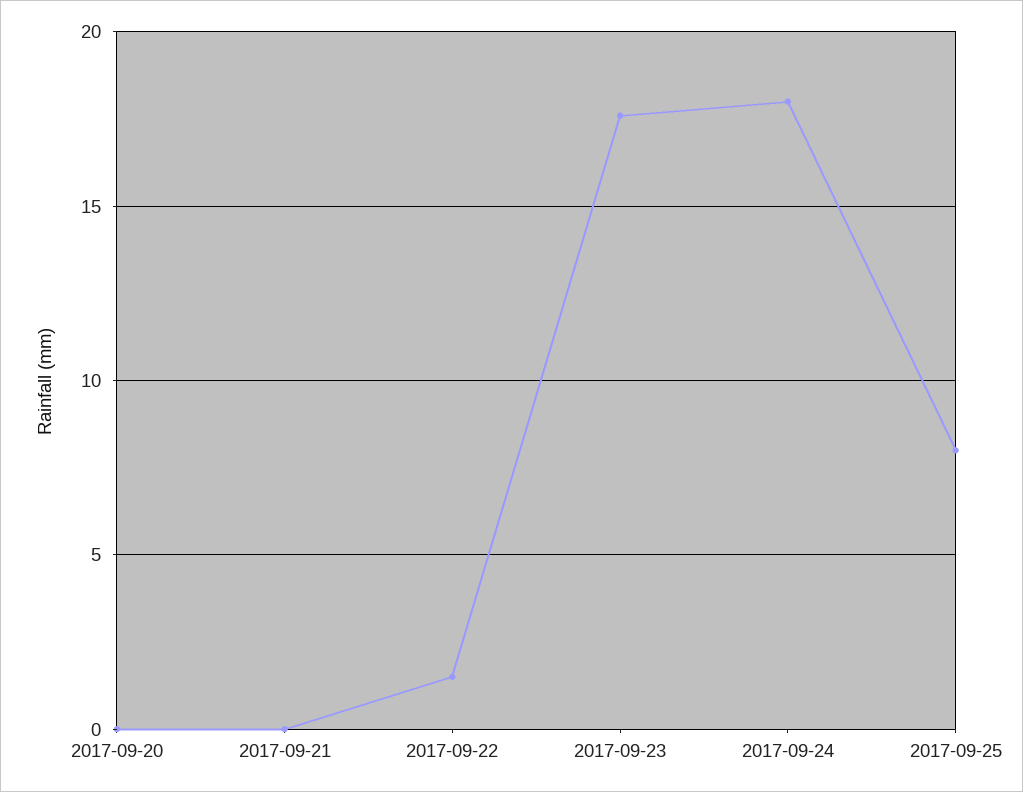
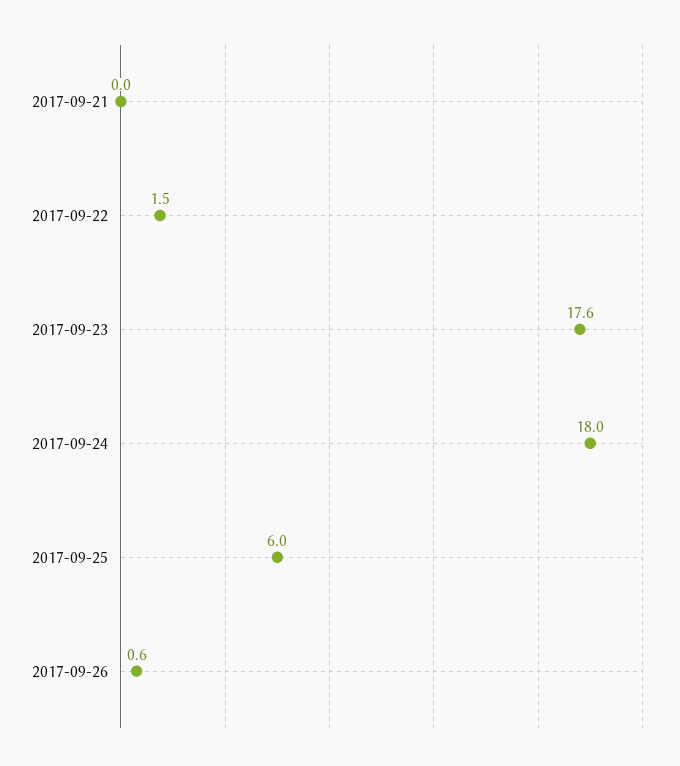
2017-09-20: 0 -> none
2017-09-25: 8 -> 6
2017-09-26: none -> 0.6

